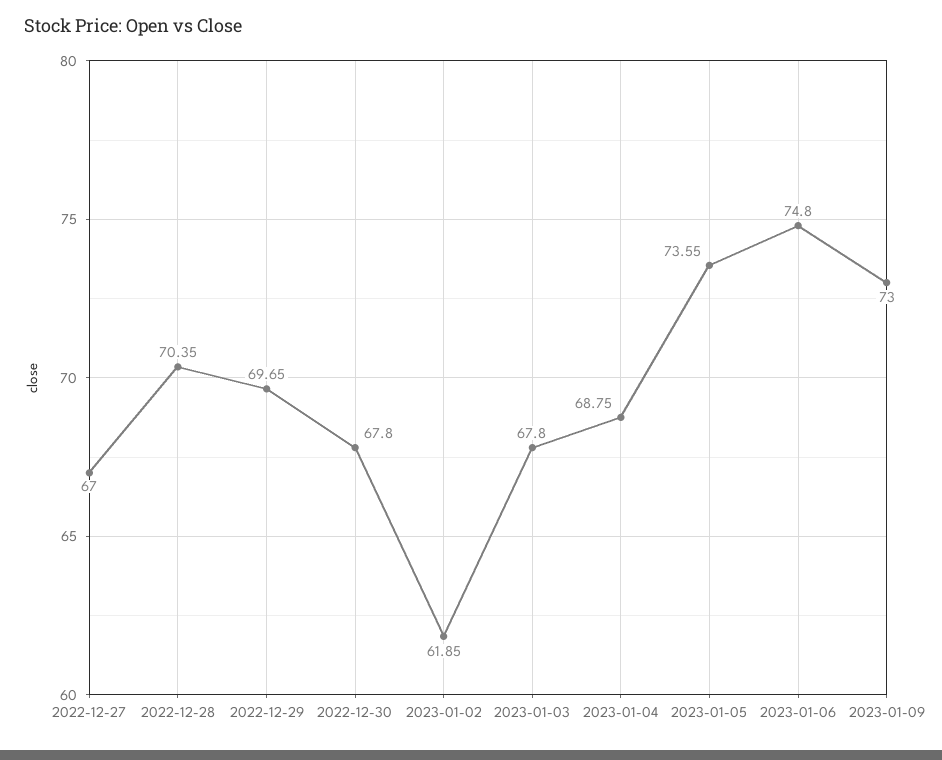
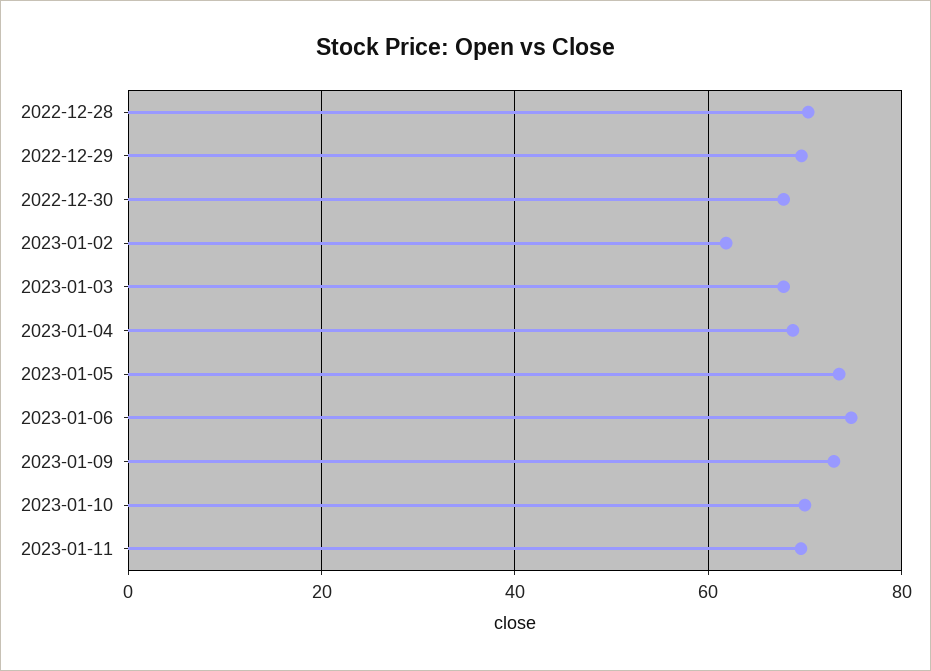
2022-12-27: 67 -> none
2023-01-10: none -> 70
2023-01-11: none -> 70

